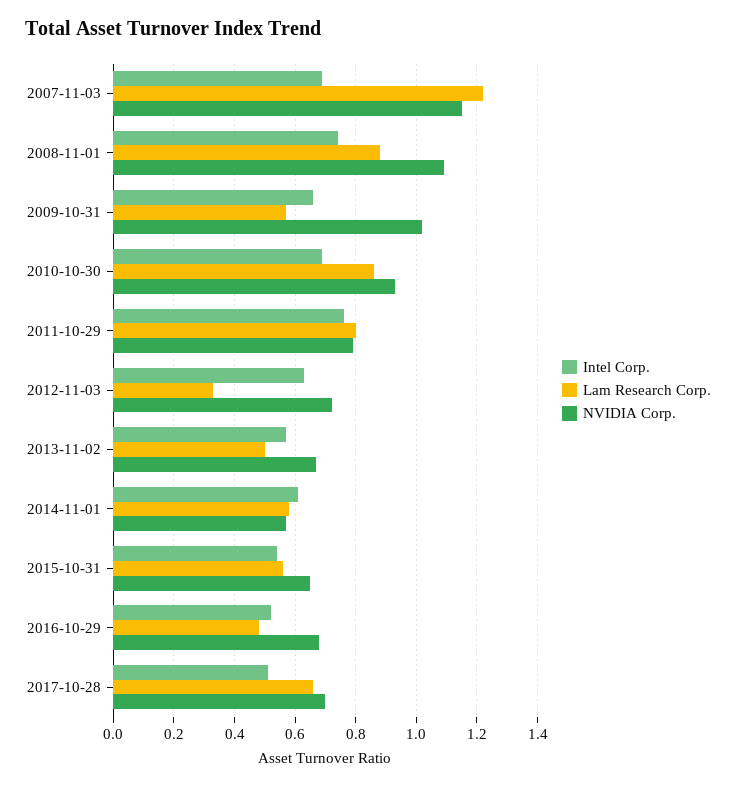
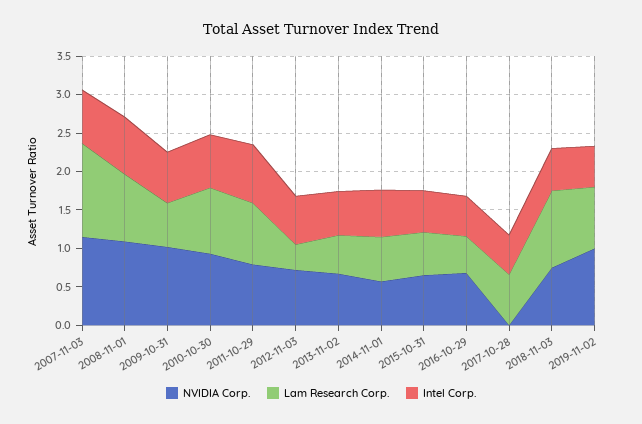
NVIDIA Corp., 2017-10-28: 0.7 -> 0
NVIDIA Corp., 2018-11-03: none -> 0.75
Lam Research Corp., 2018-11-03: none -> 1
Intel Corp., 2018-11-03: none -> 0.5
NVIDIA Corp., 2019-11-02: none -> 1
Lam Research Corp., 2019-11-02: none -> 0.75
Intel Corp., 2019-11-02: none -> 0.5

